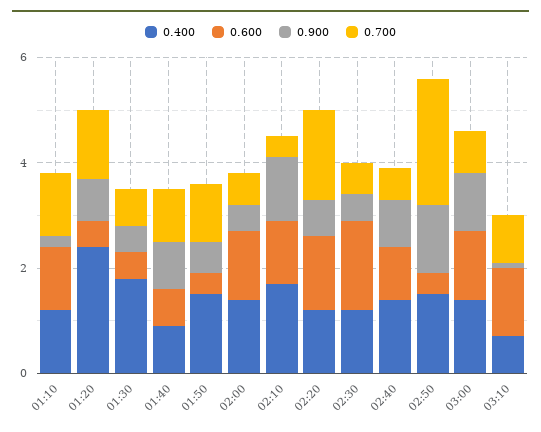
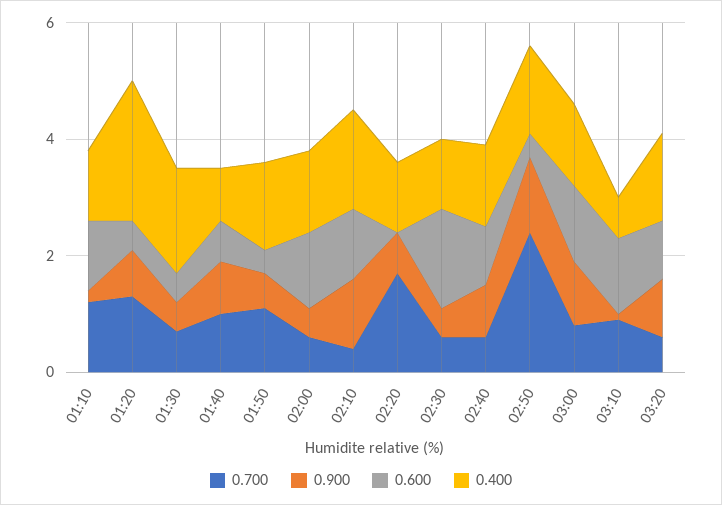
0.600, 02:20: 1.5 -> 0
0.700, 03:20: none -> 0.5
0.900, 03:20: none -> 1
0.600, 03:20: none -> 1
0.400, 03:20: none -> 1.5

